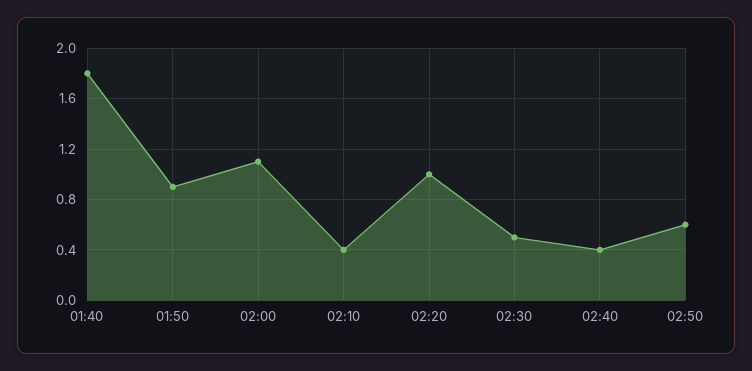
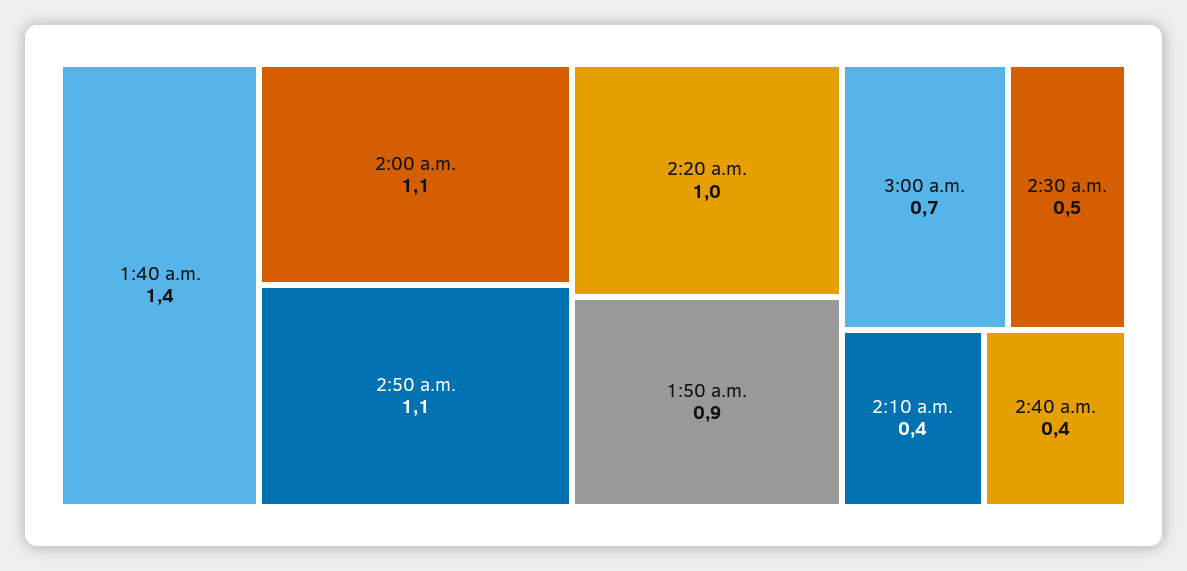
01:40: 1.8 -> 1.4
02:50: 0.6 -> 1.1
3:00 a.m.: none -> 0.7

